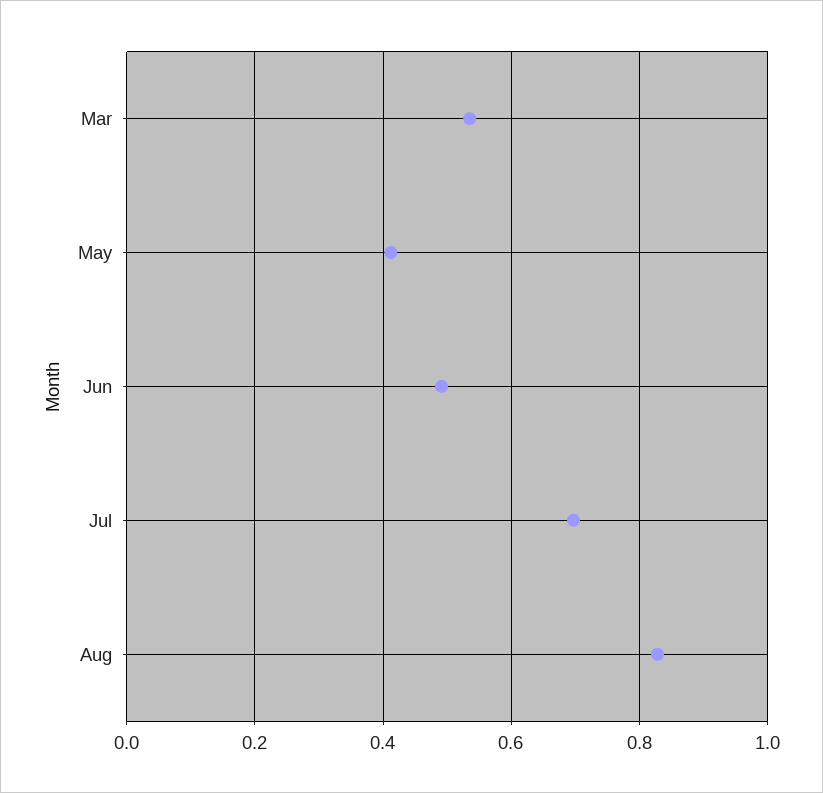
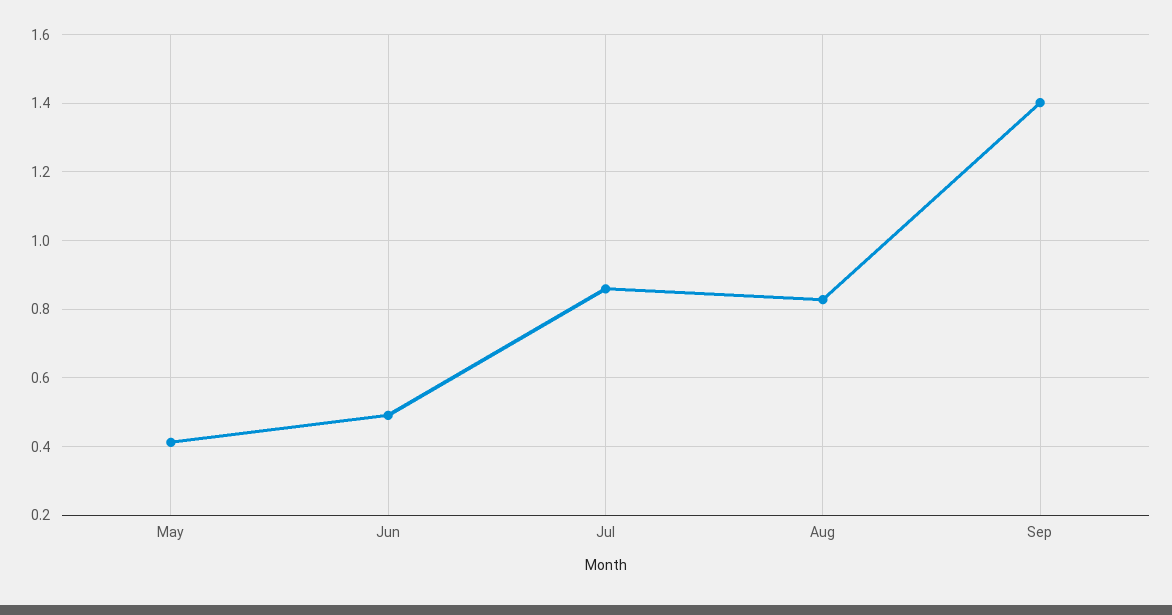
Mar: 0.54 -> none
Jul: 0.7 -> 0.86
Sep: none -> 1.4

